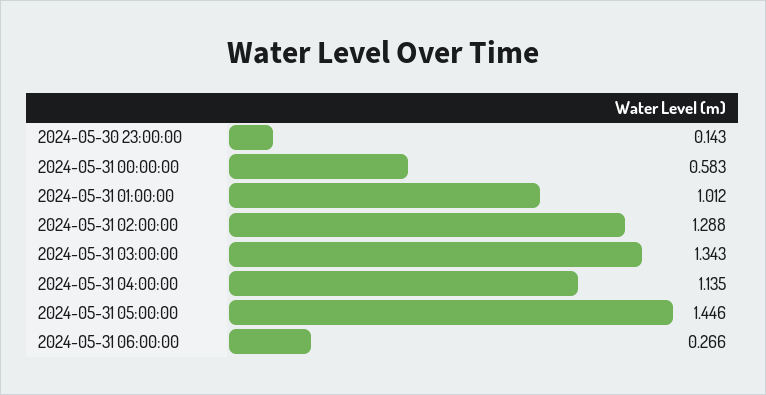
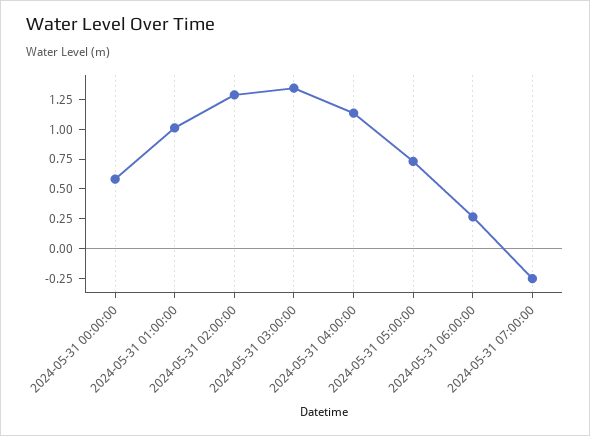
2024-05-30 23:00:00: 0.143 -> none
2024-05-31 05:00:00: 1.446 -> 0.75
2024-05-31 07:00:00: none -> -0.25

